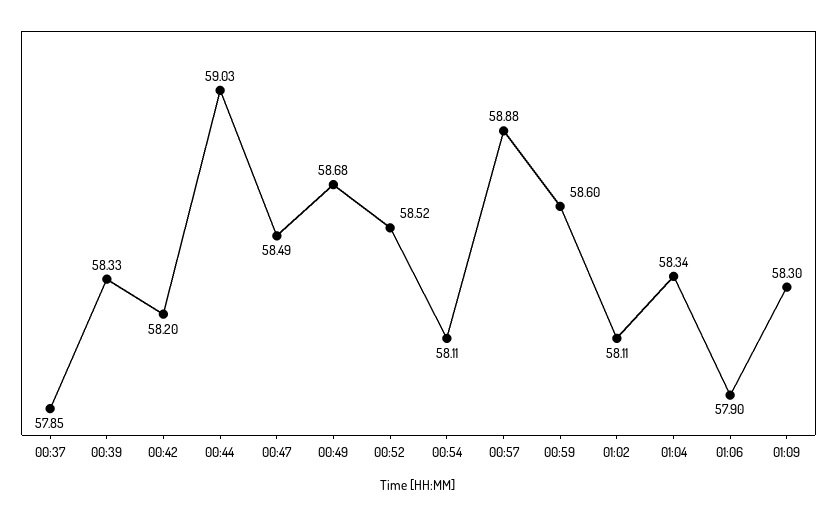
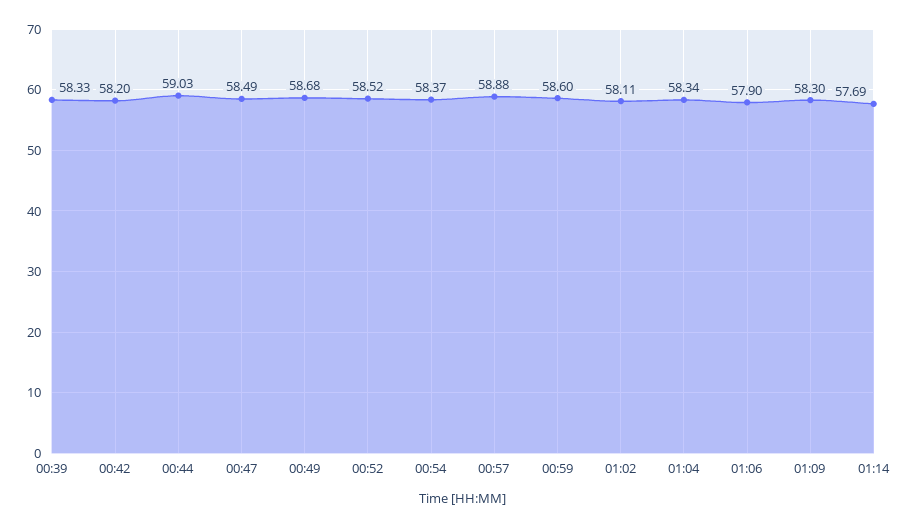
00:37: 57.85 -> none
00:54: 58.11 -> 58.37
01:14: none -> 57.69

